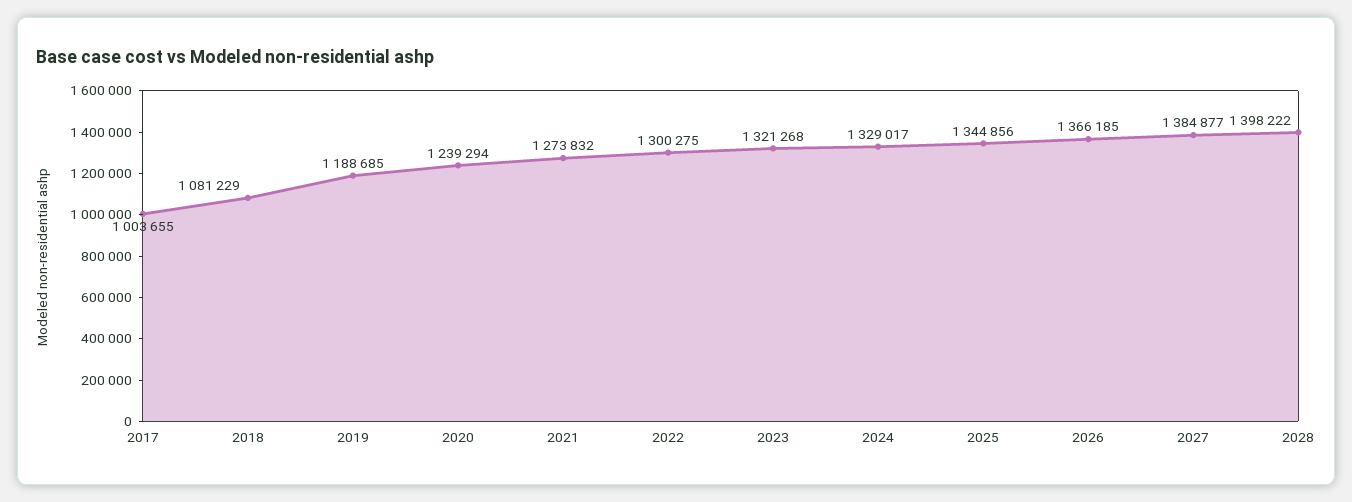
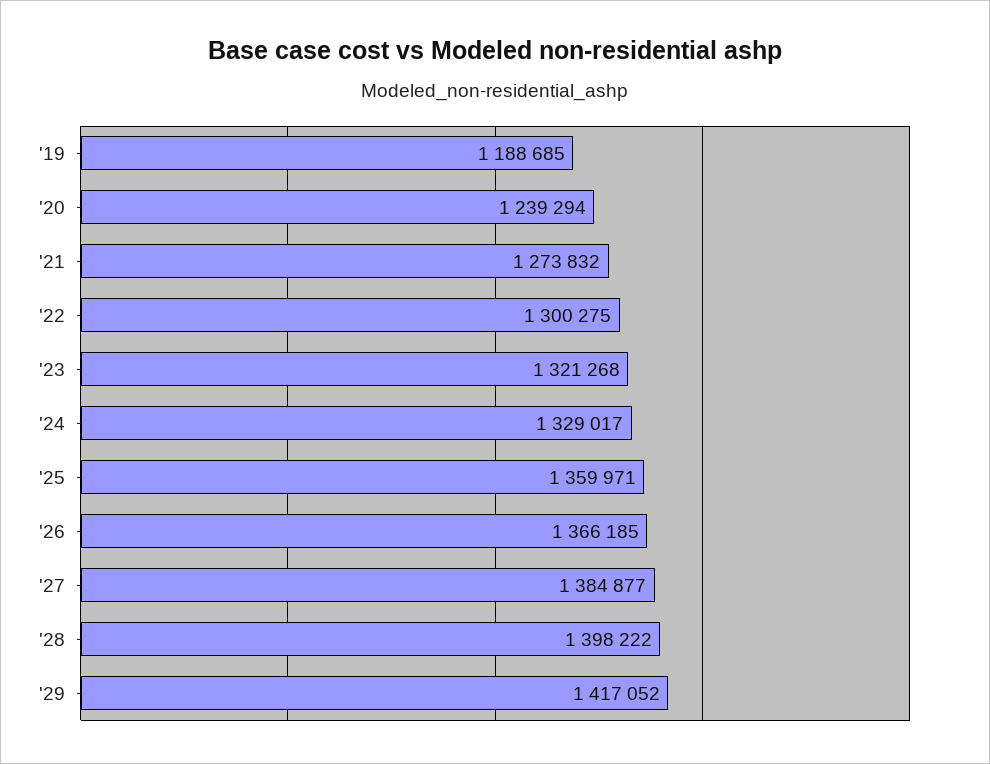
2017: 1003655 -> none
2018: 1081229 -> none
2025: 1344856 -> 1359971
'29: none -> 1417052

